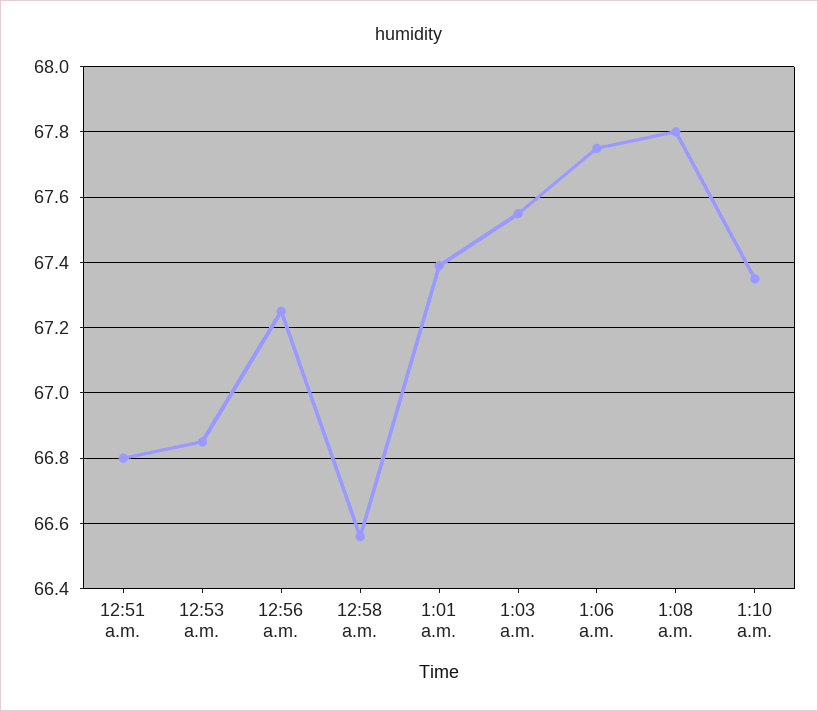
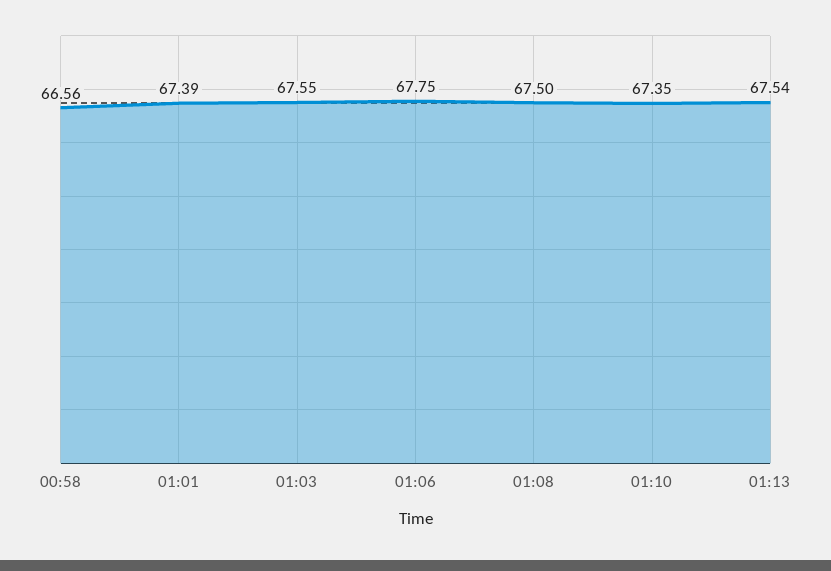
12:51 a.m.: 66.8 -> none
12:53 a.m.: 66.85 -> none
12:56 a.m.: 67.25 -> none
1:08 a.m.: 67.8 -> 67.5
01:13: none -> 67.54

